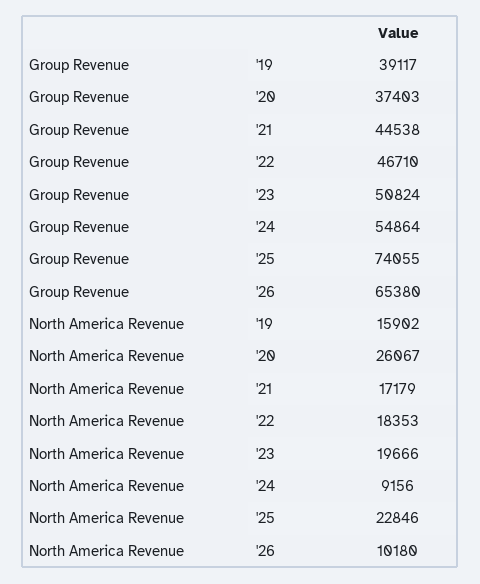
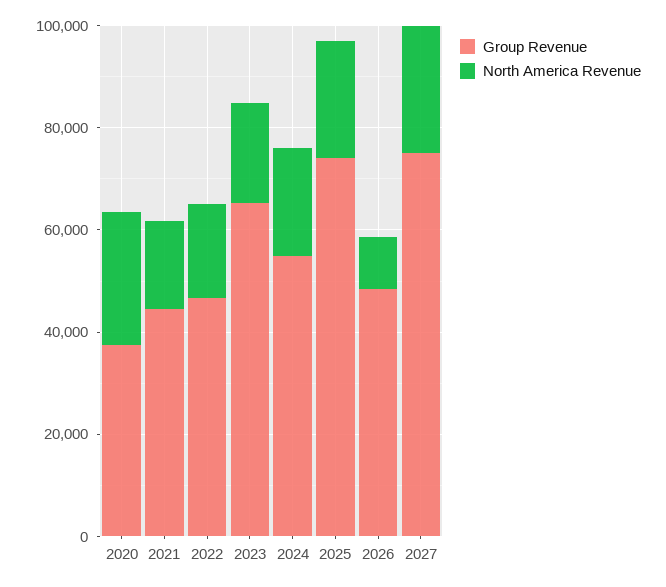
Group Revenue, '19: 39117 -> none
Group Revenue, '23: 50824 -> 65000
Group Revenue, '26: 65380 -> 50000
North America Revenue, '19: 15902 -> none
North America Revenue, '24: 9156 -> 20000
Group Revenue, 2027: none -> 75000
North America Revenue, 2027: none -> 25000

